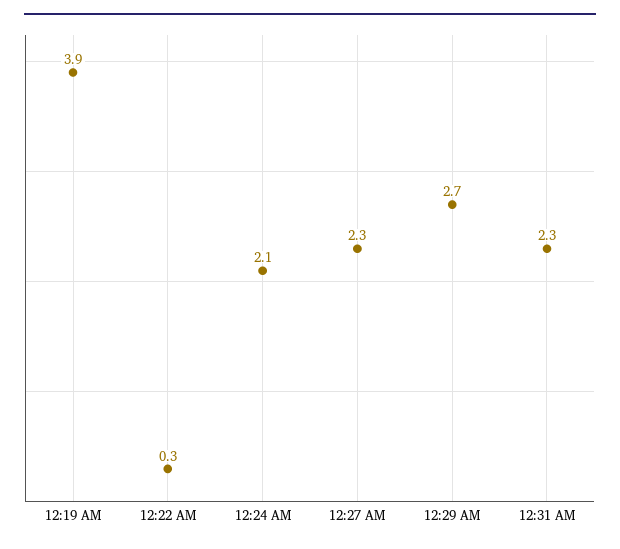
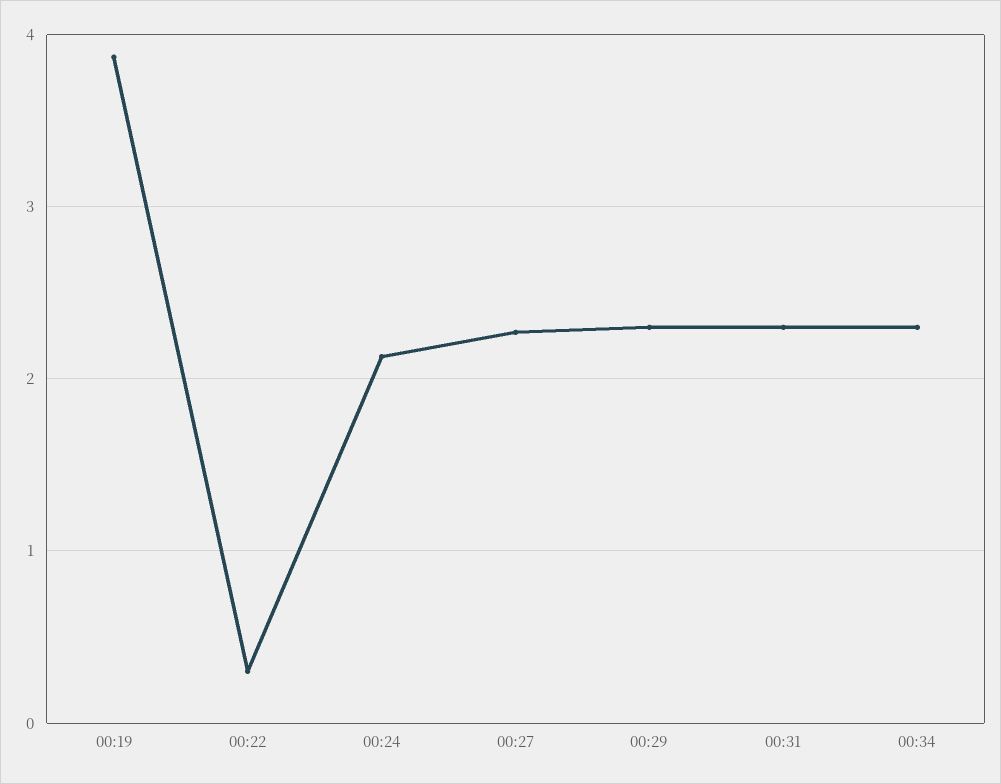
12:29 AM: 2.7 -> 2.3
00:34: none -> 2.3

